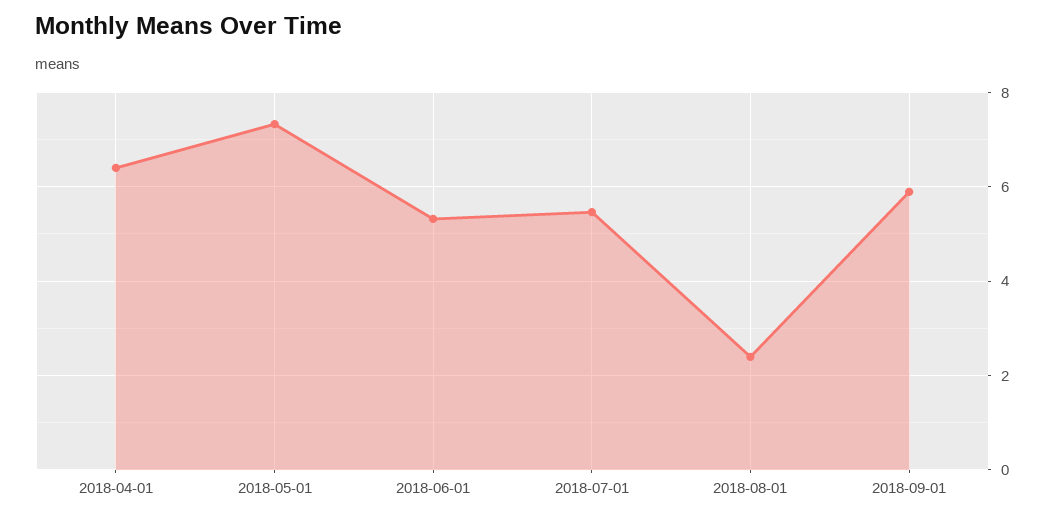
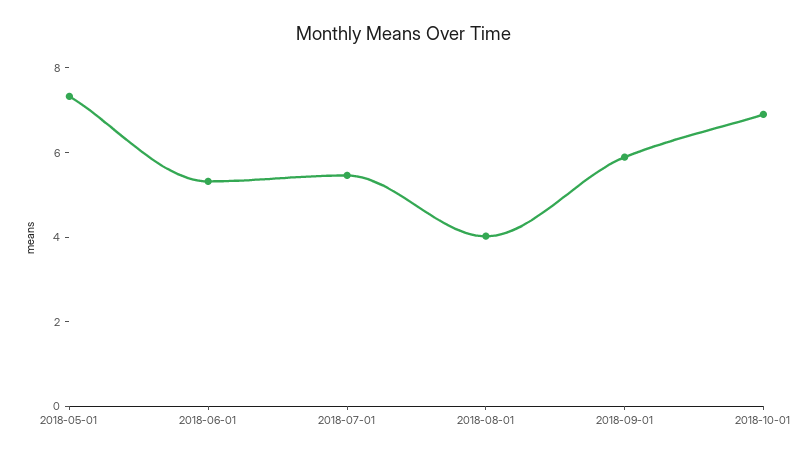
2018-04-01: 6.4 -> none
2018-08-01: 2.4 -> 4
2018-10-01: none -> 7

